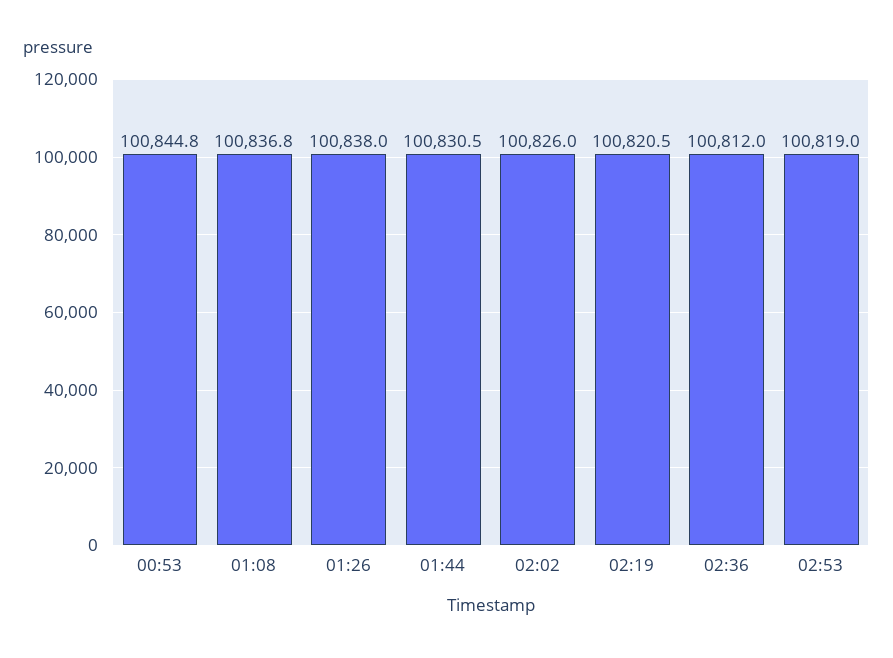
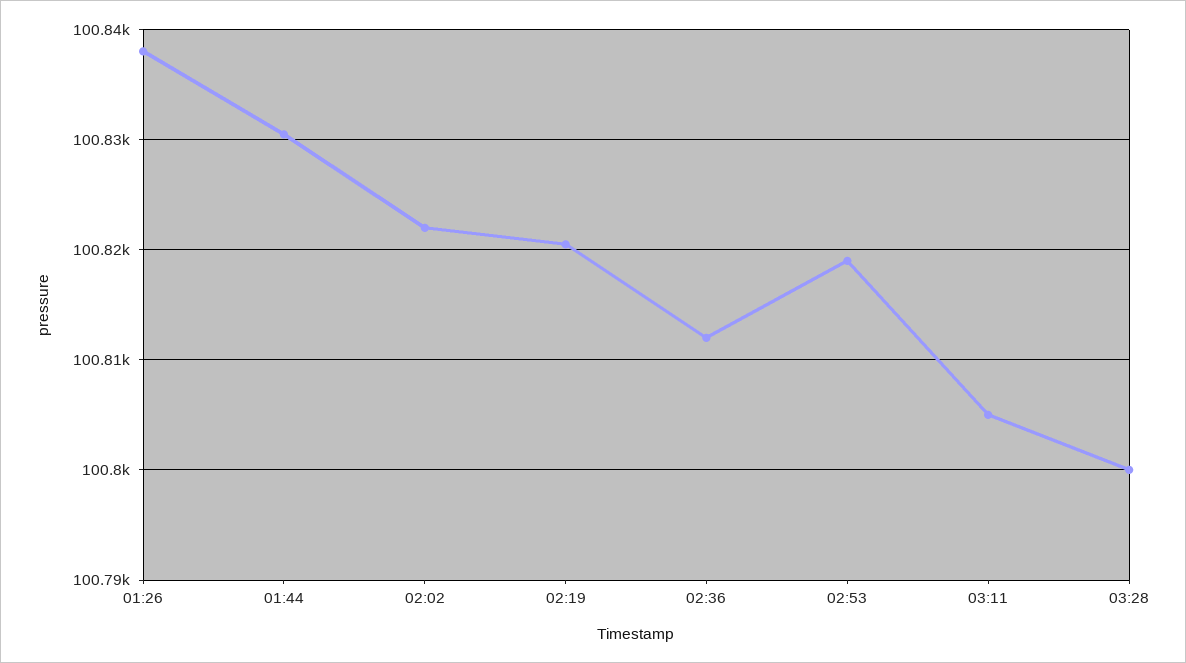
00:53: 100844.8 -> none
01:08: 100836.8 -> none
02:02: 100826 -> 100822
03:11: none -> 100805
03:28: none -> 100800

